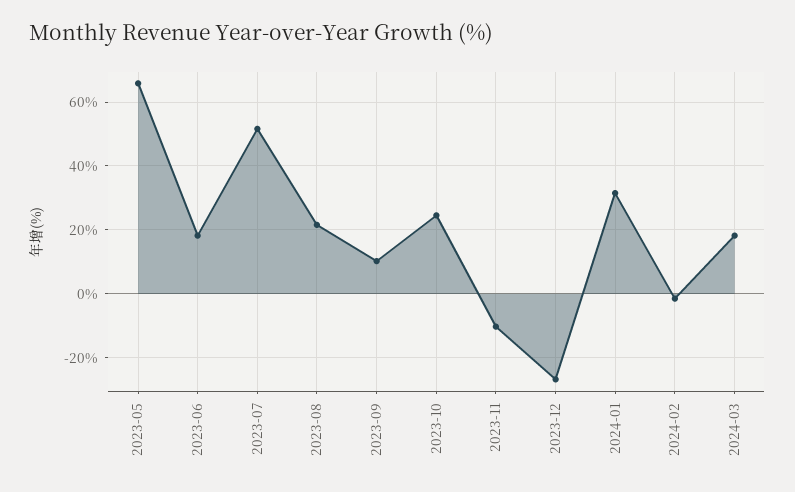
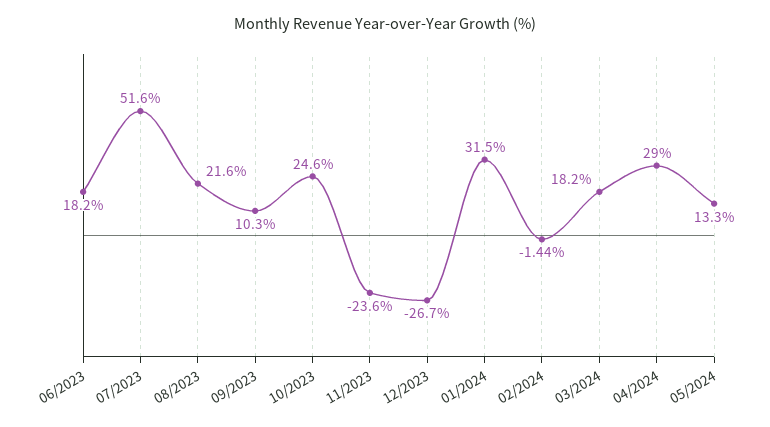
2023-05: 66 -> none
2023-11: -10 -> -23.6
04/2024: none -> 29
05/2024: none -> 13.3

